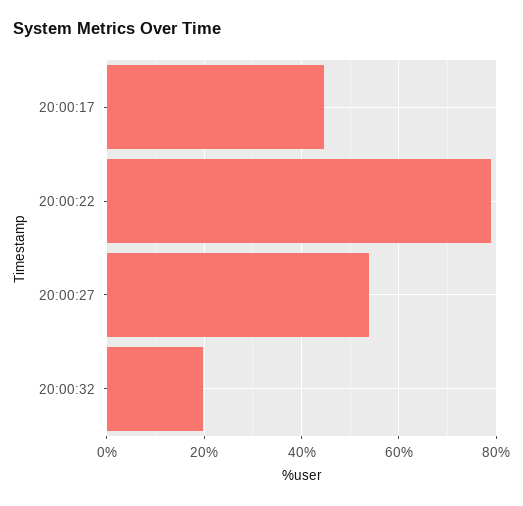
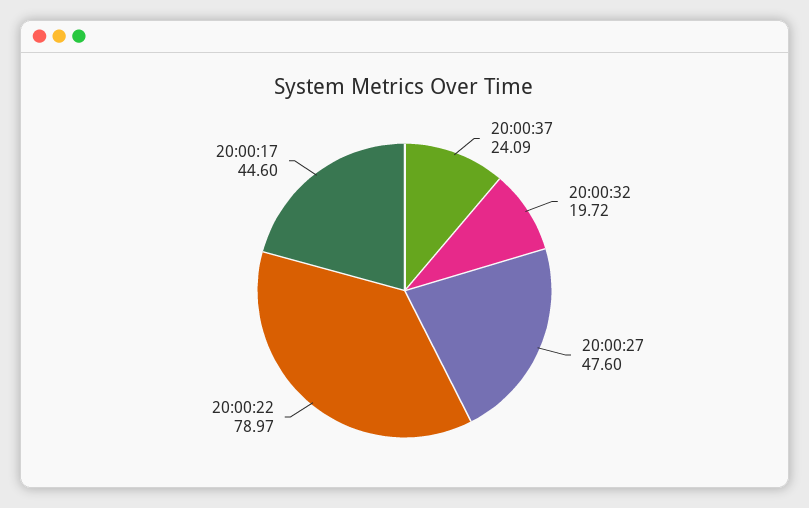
20:00:27: 54 -> 47.6
20:00:37: none -> 24.09

